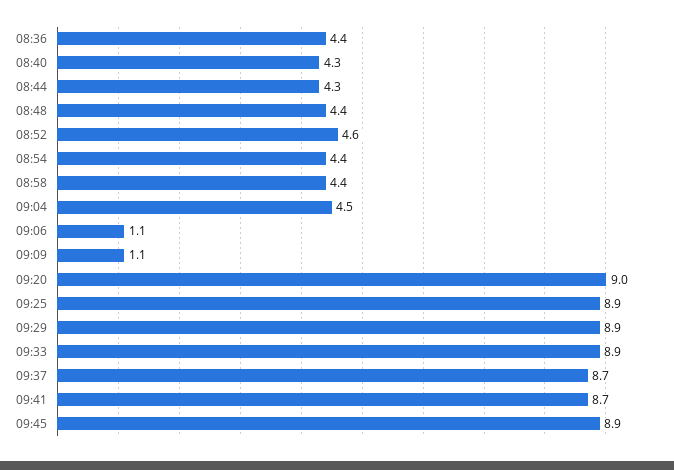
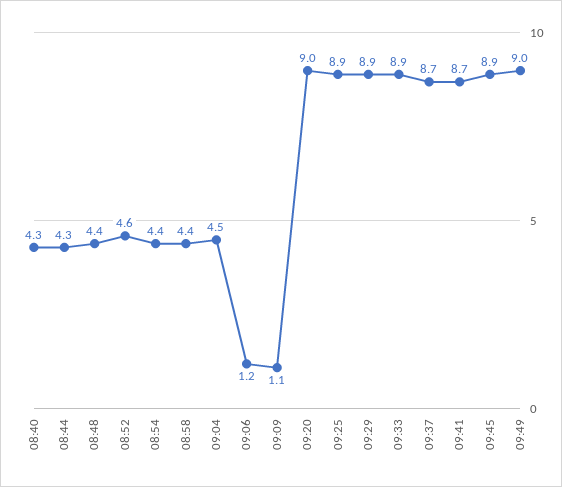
08:36: 4.4 -> none
09:06: 1.1 -> 1.2
09:49: none -> 9

